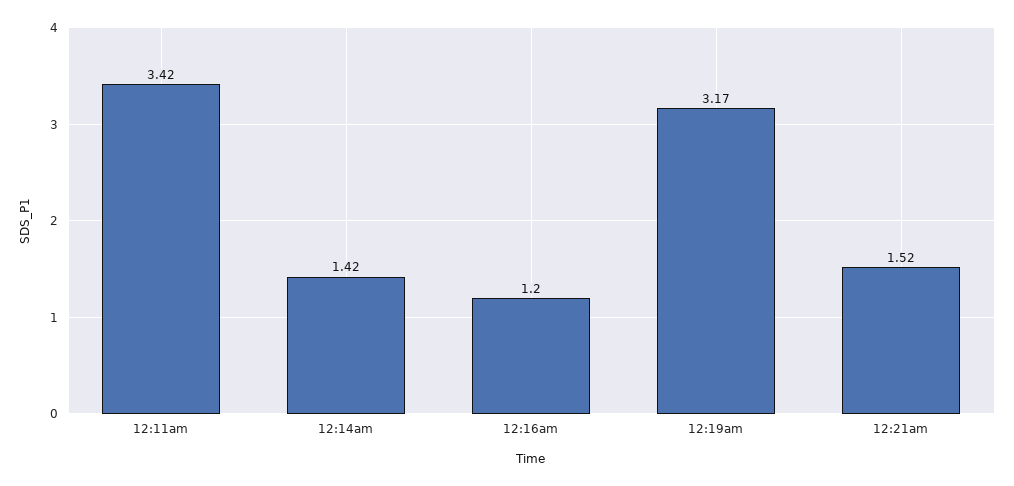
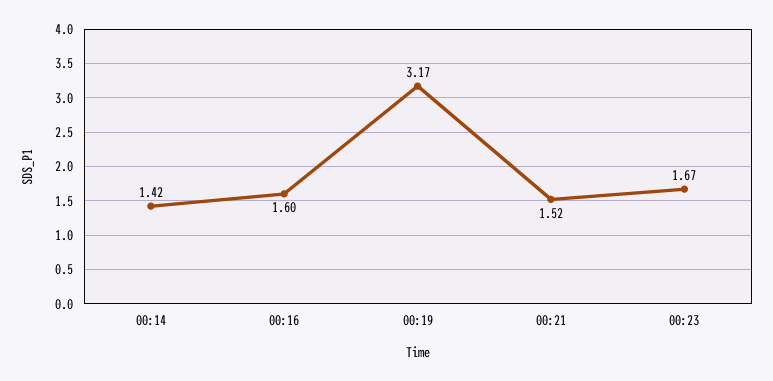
12:11am: 3.42 -> none
12:16am: 1.2 -> 1.6
00:23: none -> 1.67

